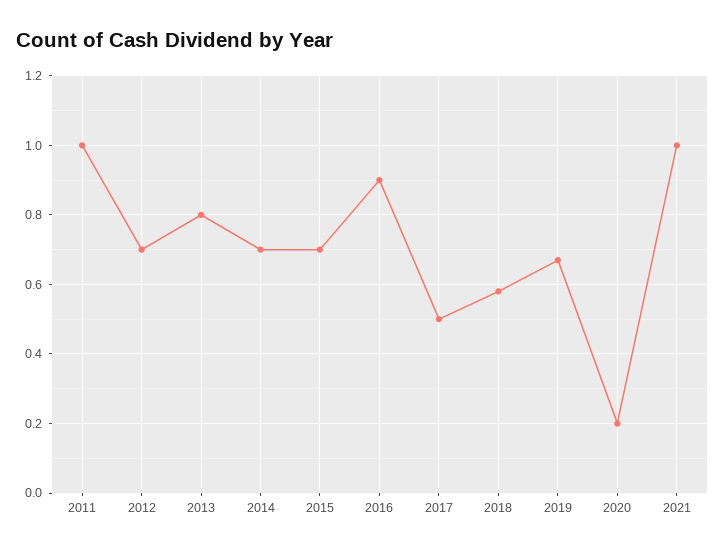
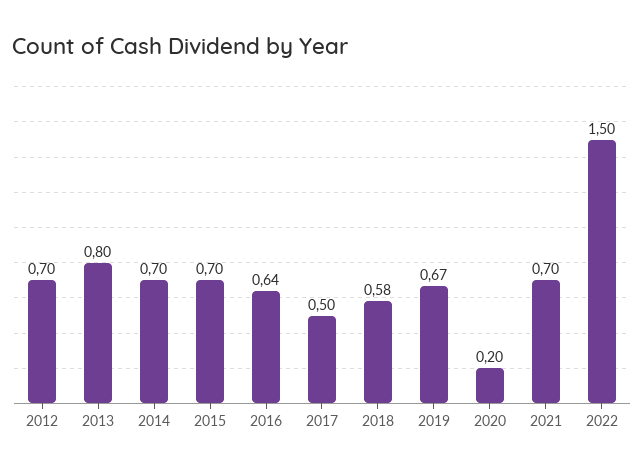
2011: 1 -> none
2016: 0.9 -> 0.64
2021: 1 -> 0.7
2022: none -> 1.5

